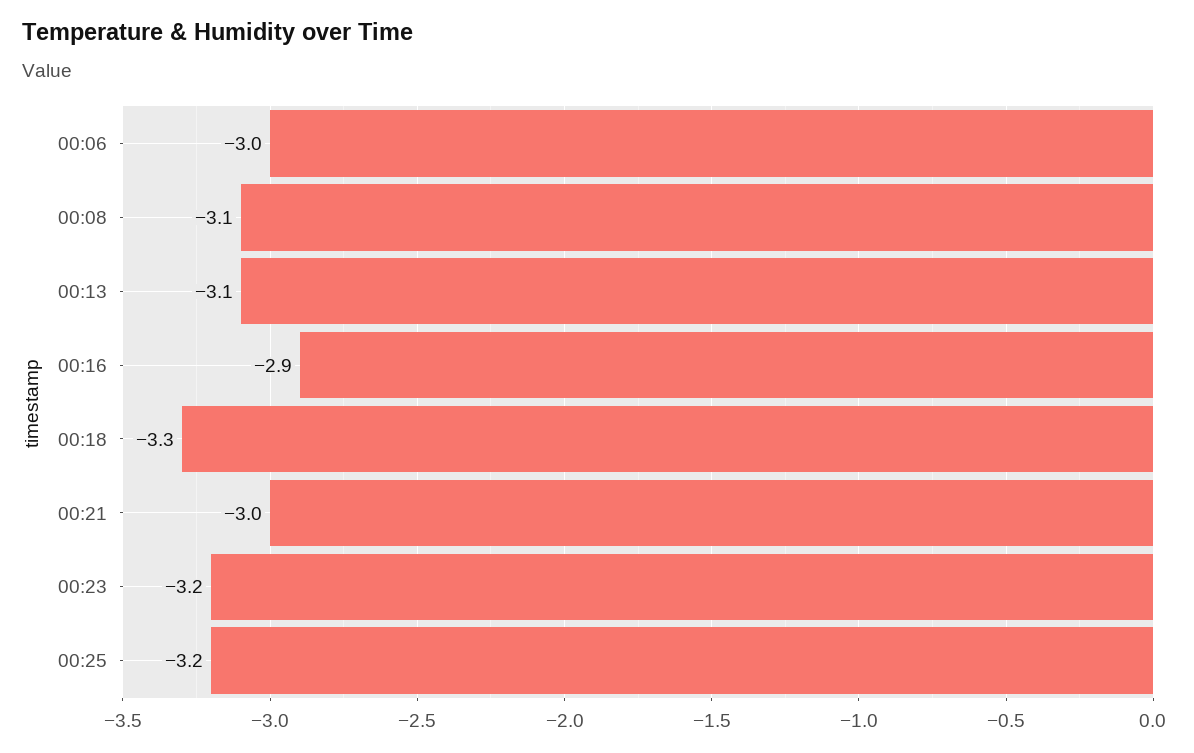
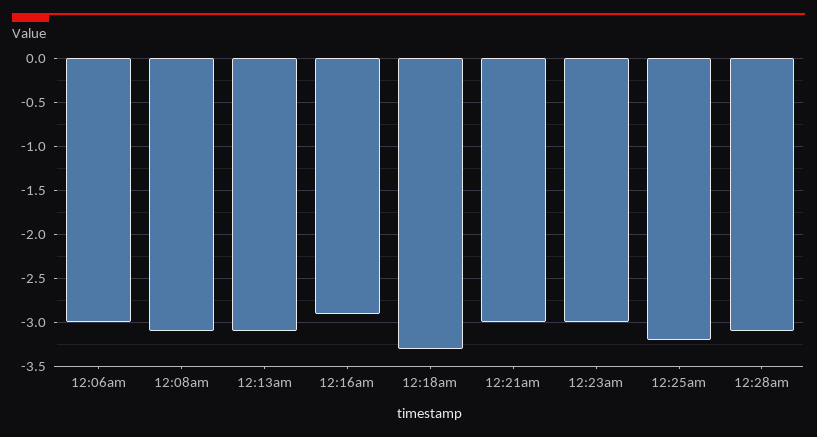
00:23: -3.2 -> -3
12:28am: none -> -3.1

